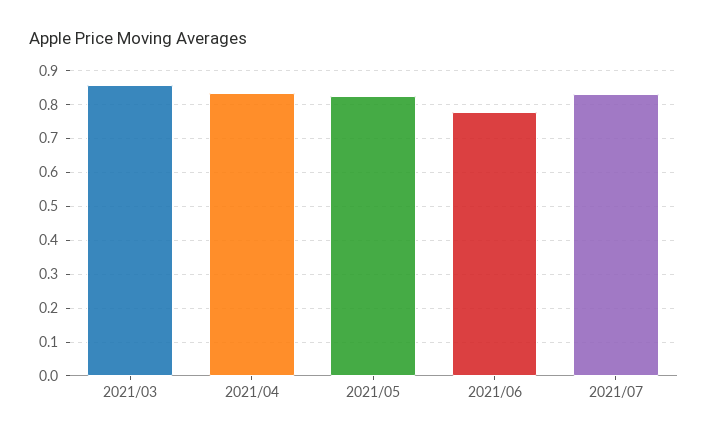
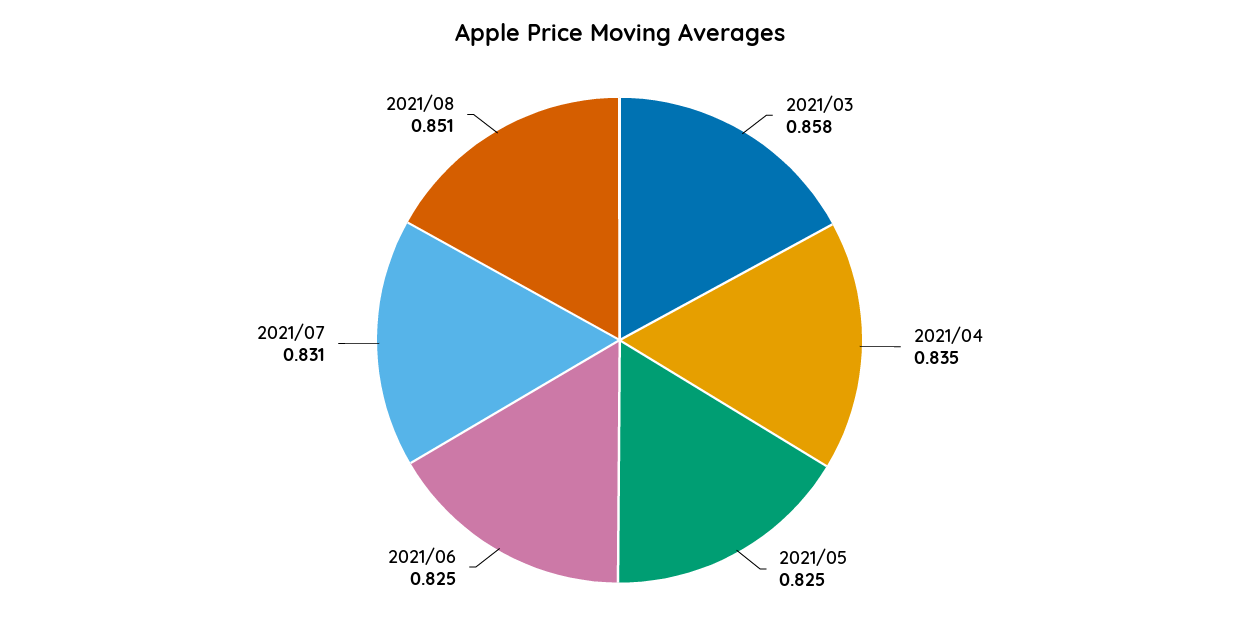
2021/06: 0.78 -> 0.825
2021/08: none -> 0.851

